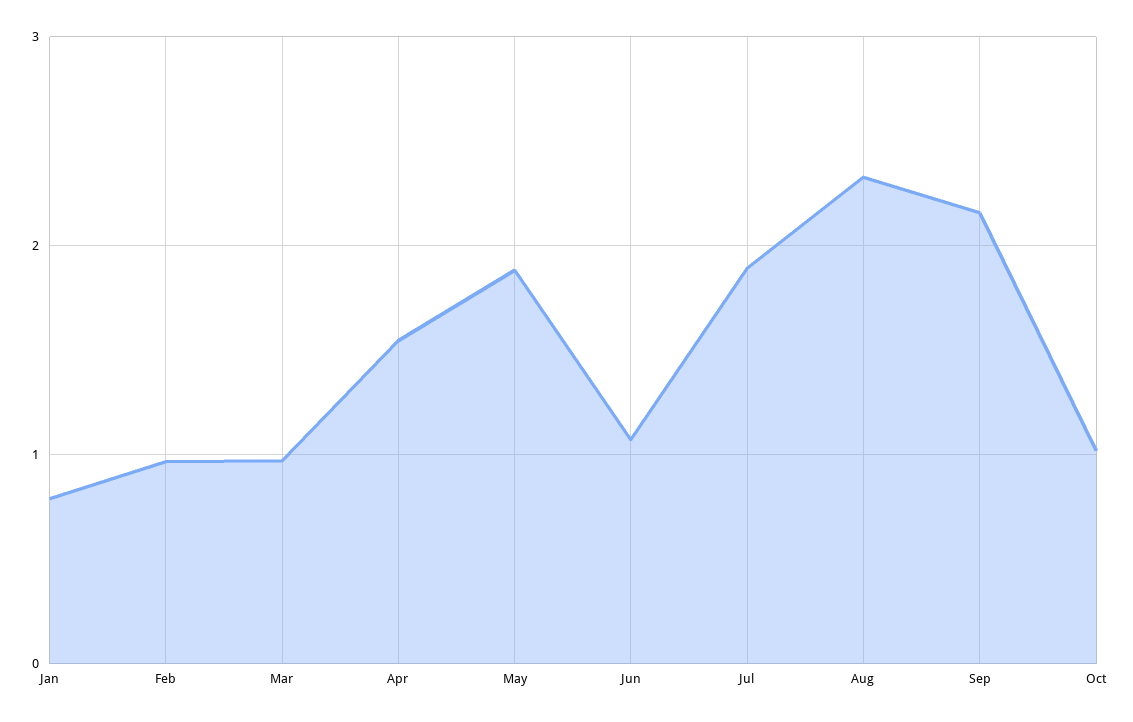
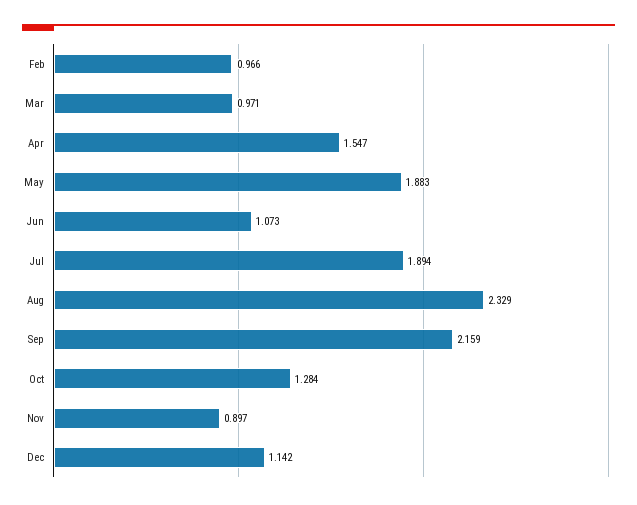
Jan: 0.8 -> none
Oct: 1 -> 1.284
Nov: none -> 0.897
Dec: none -> 1.142

